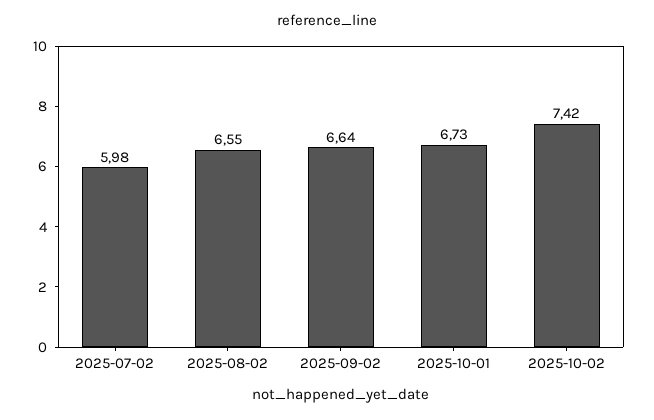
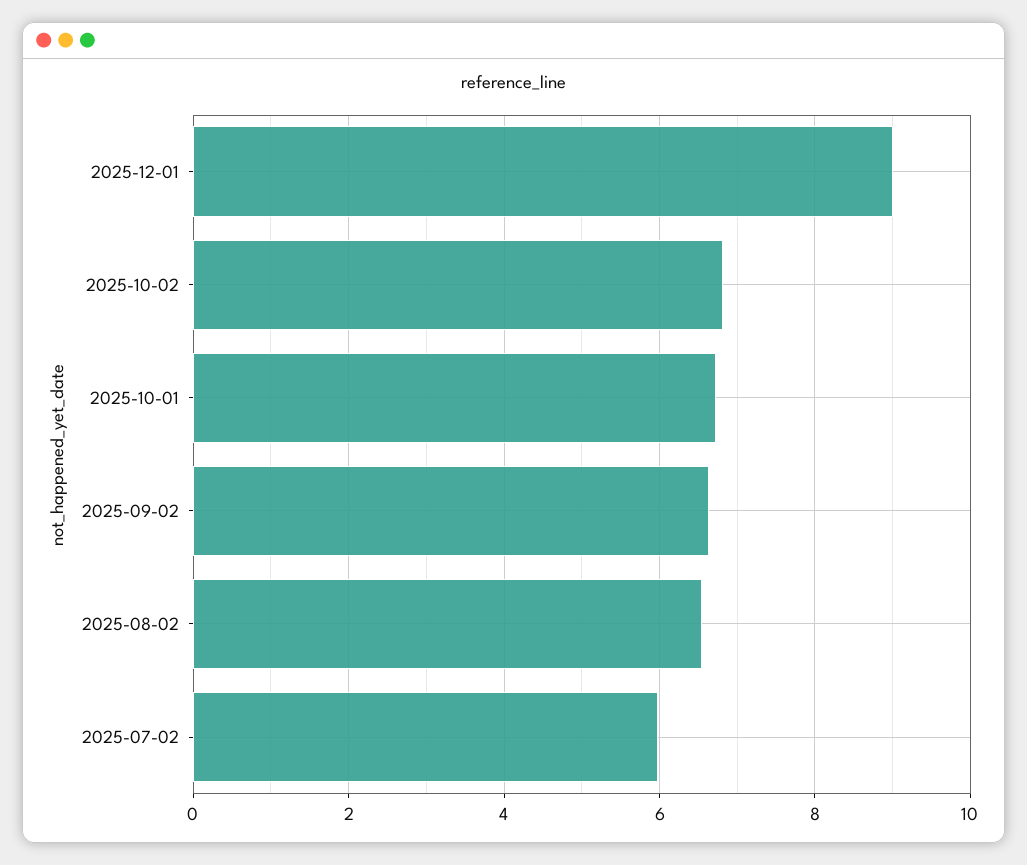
2025-10-02: 7.42 -> 6.8
2025-12-01: none -> 9

